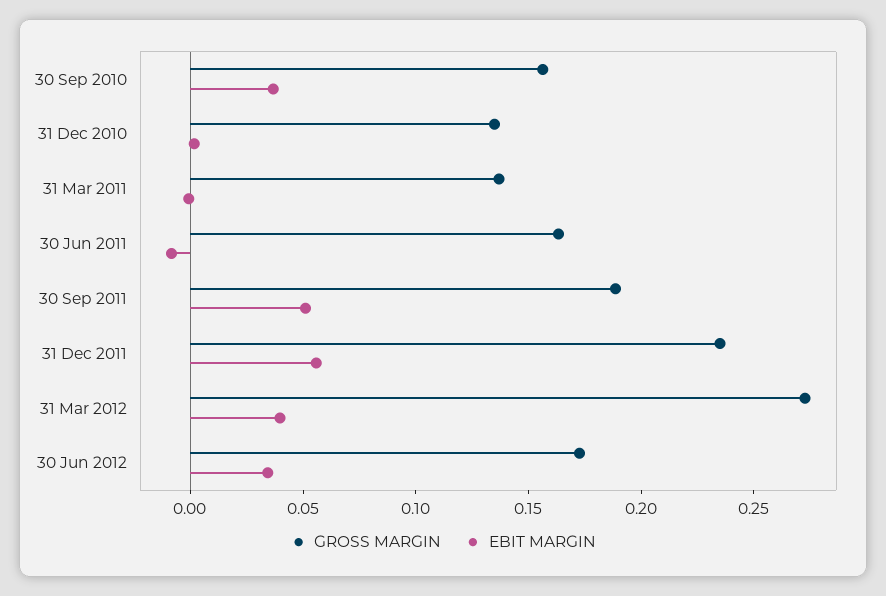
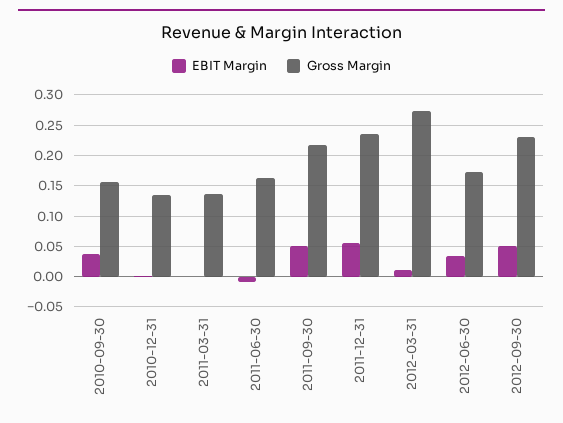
GROSS MARGIN, 30 Sep 2011: 0.19 -> 0.22
EBIT MARGIN, 31 Mar 2012: 0.04 -> 0.01
EBIT MARGIN, 2012-09-30: none -> 0.05
GROSS MARGIN, 2012-09-30: none -> 0.23

